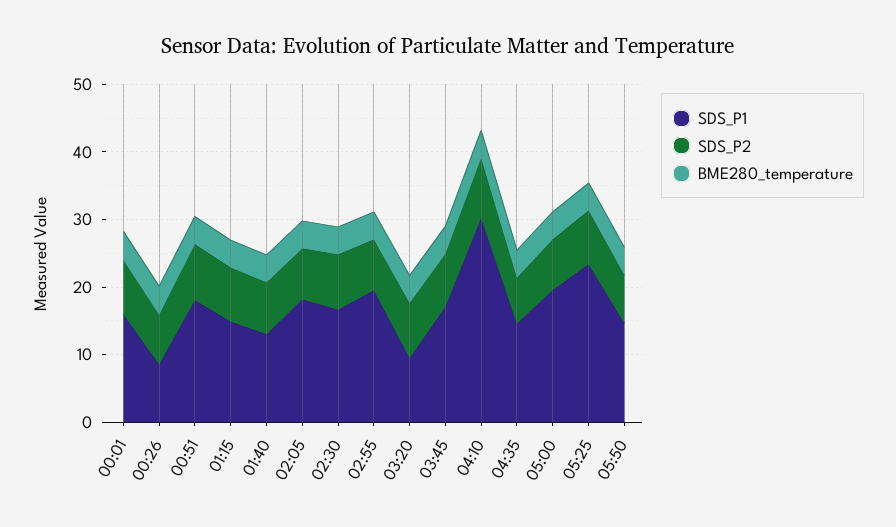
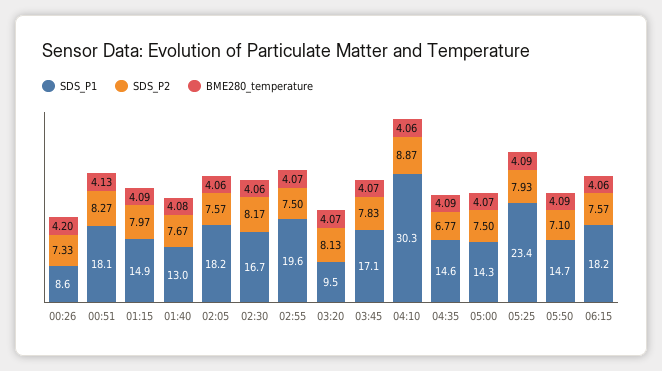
SDS_P1, 00:01: 16 -> none
SDS_P2, 00:01: 8 -> none
BME280_temperature, 00:01: 4 -> none
SDS_P1, 05:00: 20 -> 14.3
SDS_P1, 06:15: none -> 18.2
SDS_P2, 06:15: none -> 7.57
BME280_temperature, 06:15: none -> 4.06

